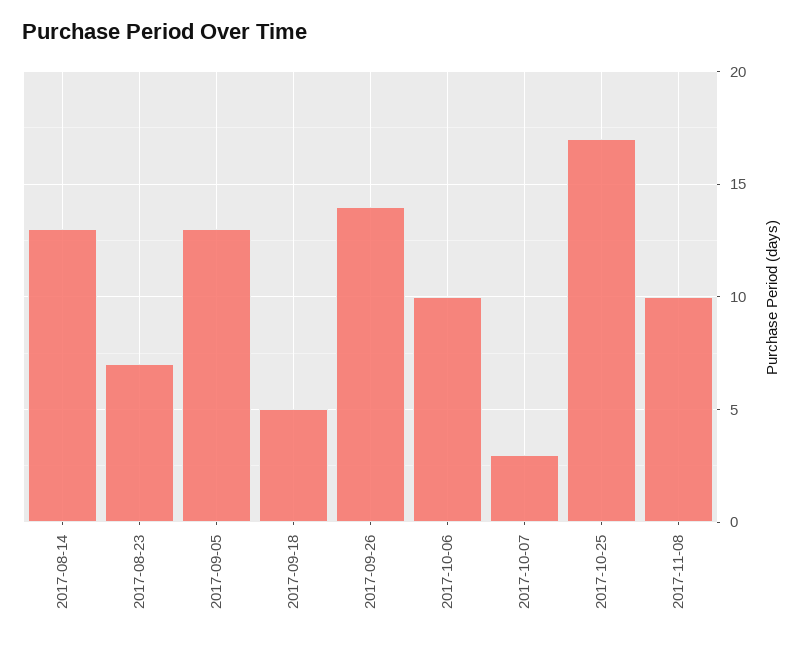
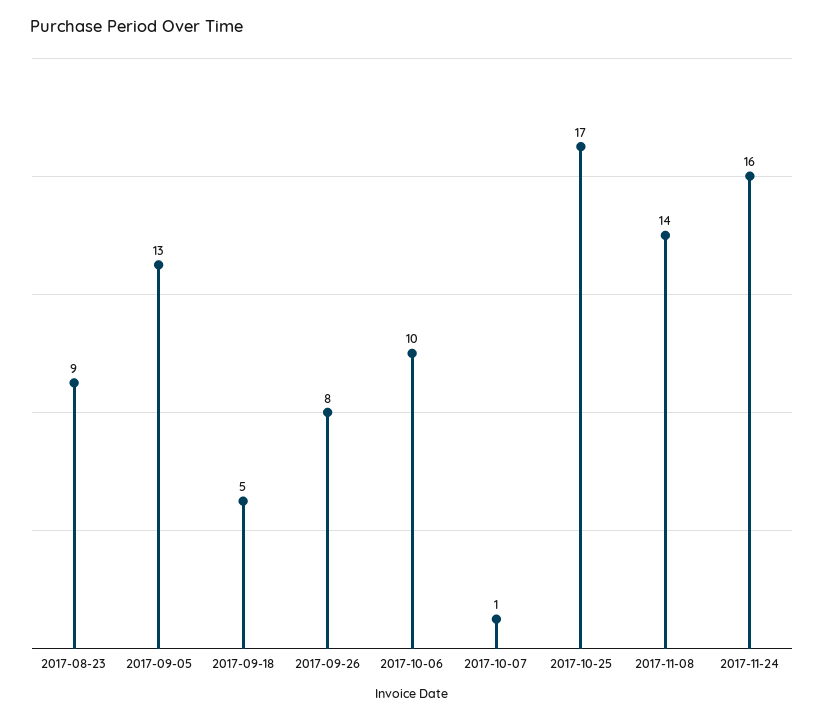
2017-08-14: 13 -> none
2017-08-23: 7 -> 9
2017-09-26: 14 -> 8
2017-10-07: 3 -> 1
2017-11-08: 10 -> 14
2017-11-24: none -> 16

